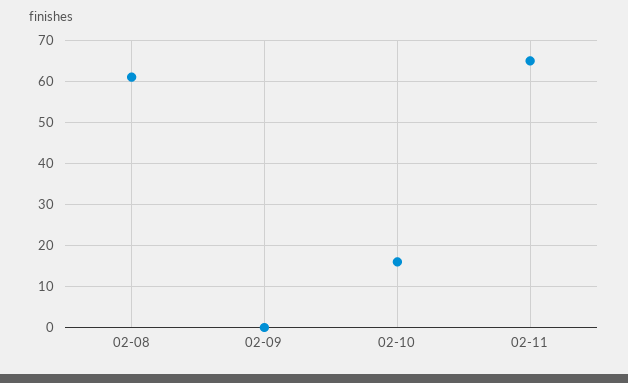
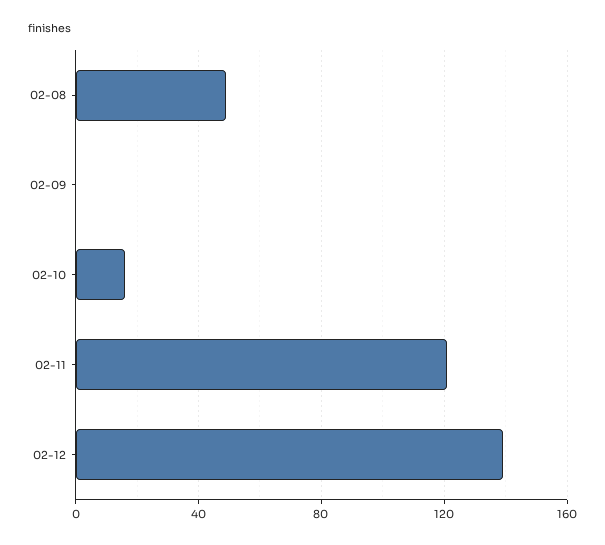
02-08: 60 -> 50
02-11: 65 -> 120
02-12: none -> 140

